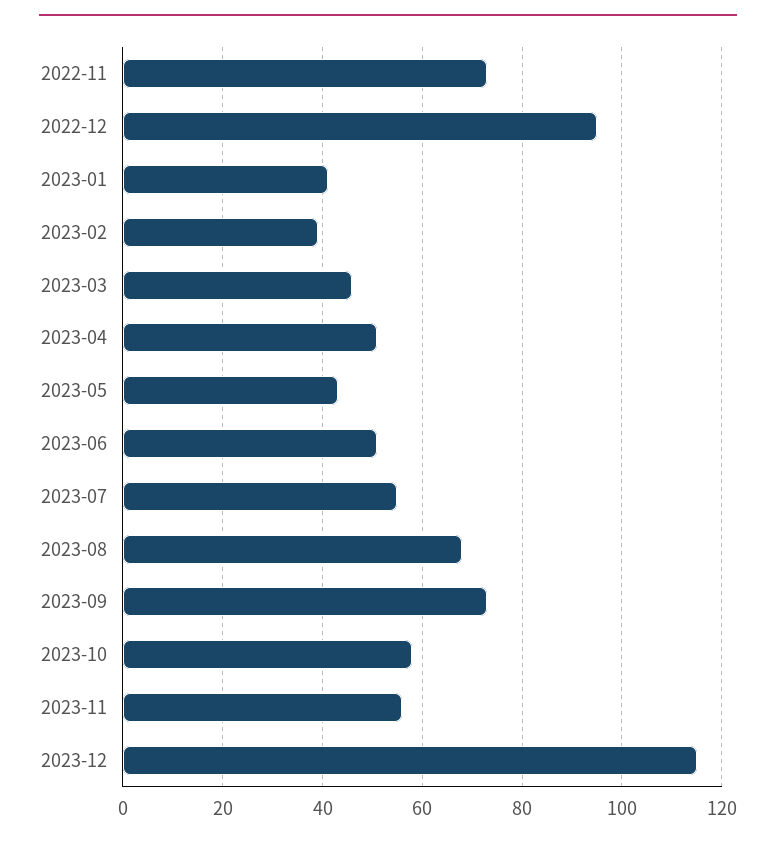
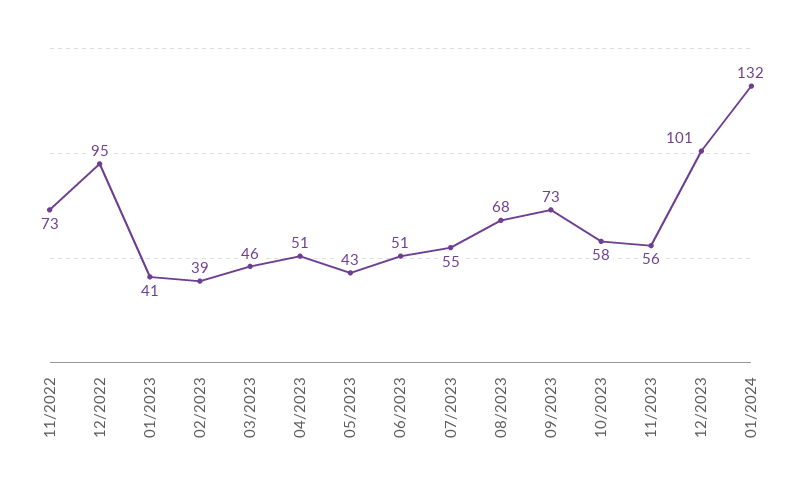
2023-12: 115 -> 101
01/2024: none -> 132

